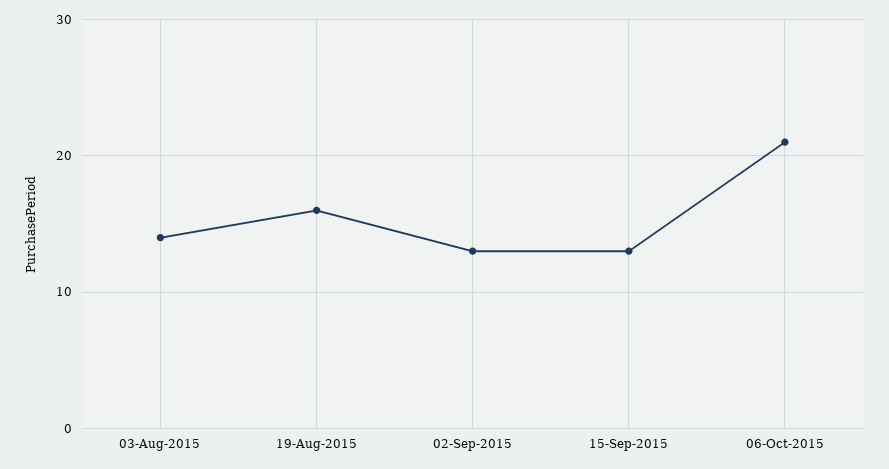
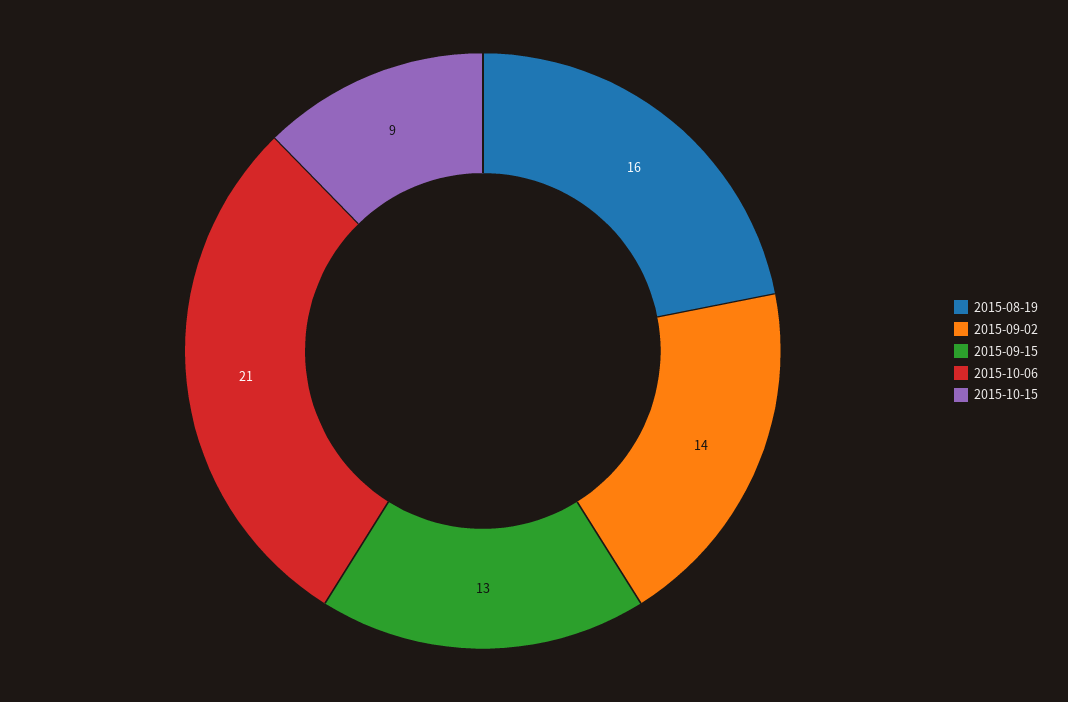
03-Aug-2015: 14 -> none
02-Sep-2015: 13 -> 14
2015-10-15: none -> 9

